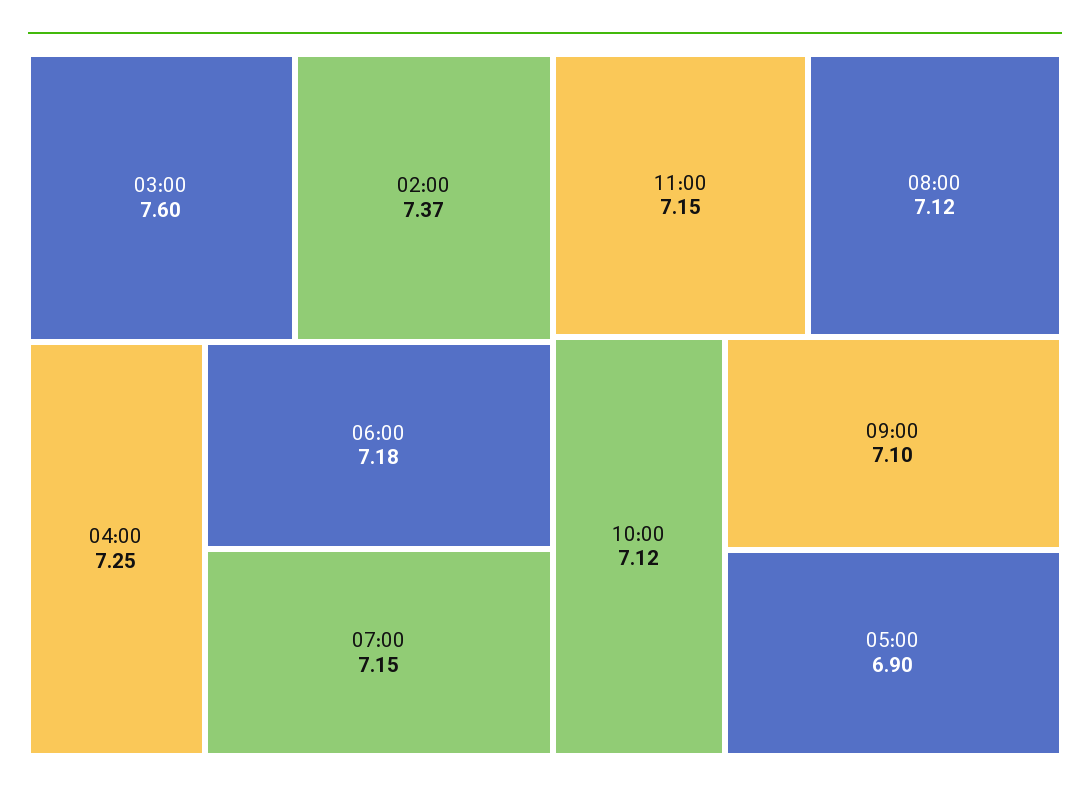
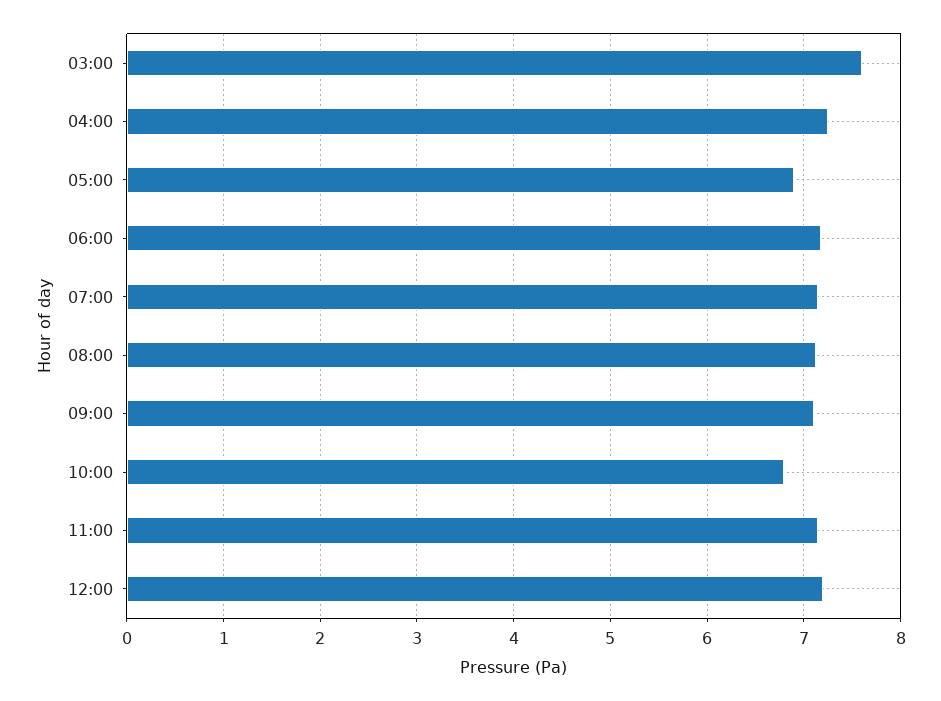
02:00: 7.37 -> none
10:00: 7.12 -> 6.8
12:00: none -> 7.2

